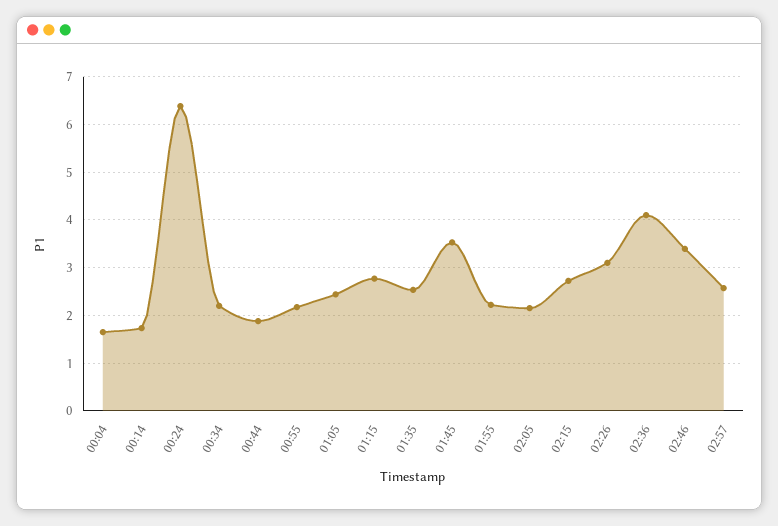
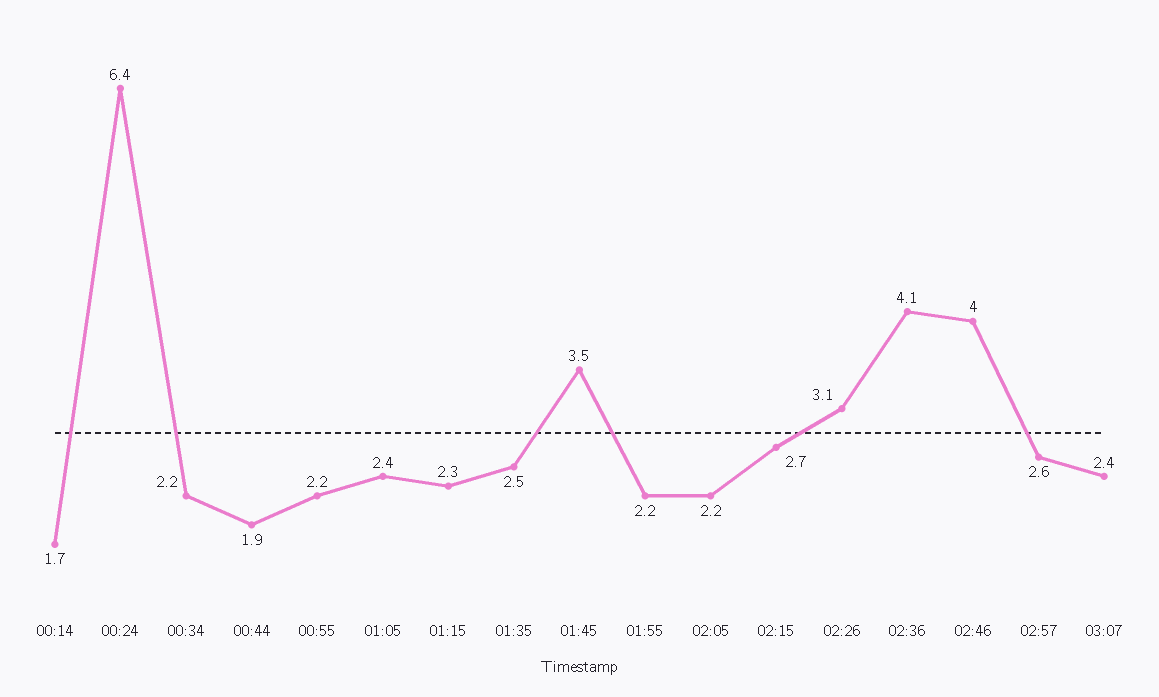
00:04: 1.6 -> none
01:15: 2.8 -> 2.3
02:46: 3.4 -> 4
03:07: none -> 2.4

